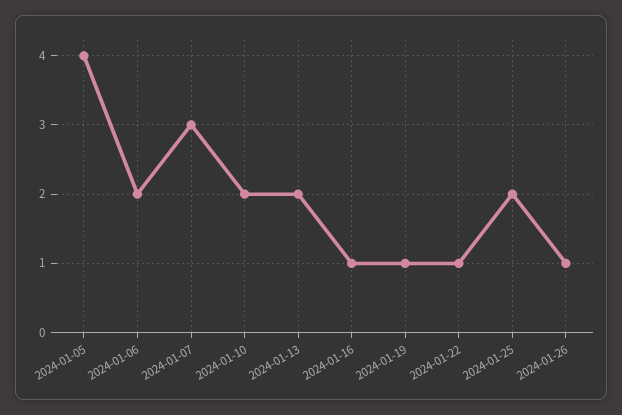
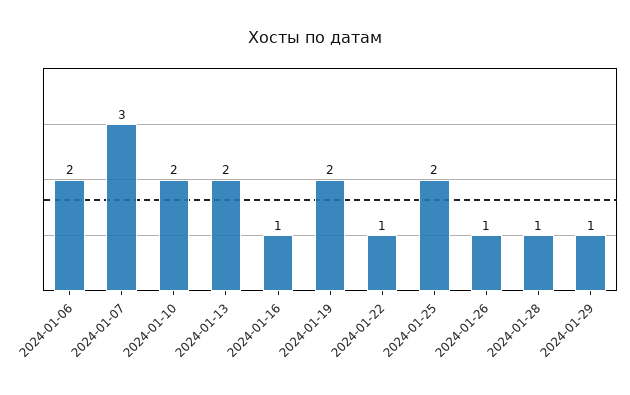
2024-01-05: 4 -> none
2024-01-19: 1 -> 2
2024-01-28: none -> 1
2024-01-29: none -> 1

